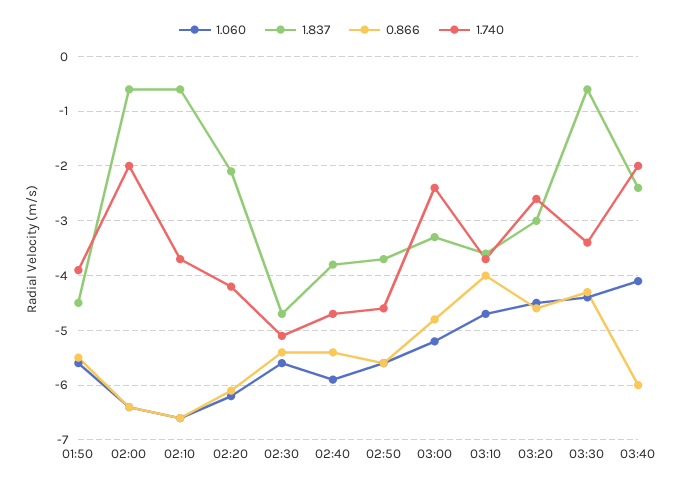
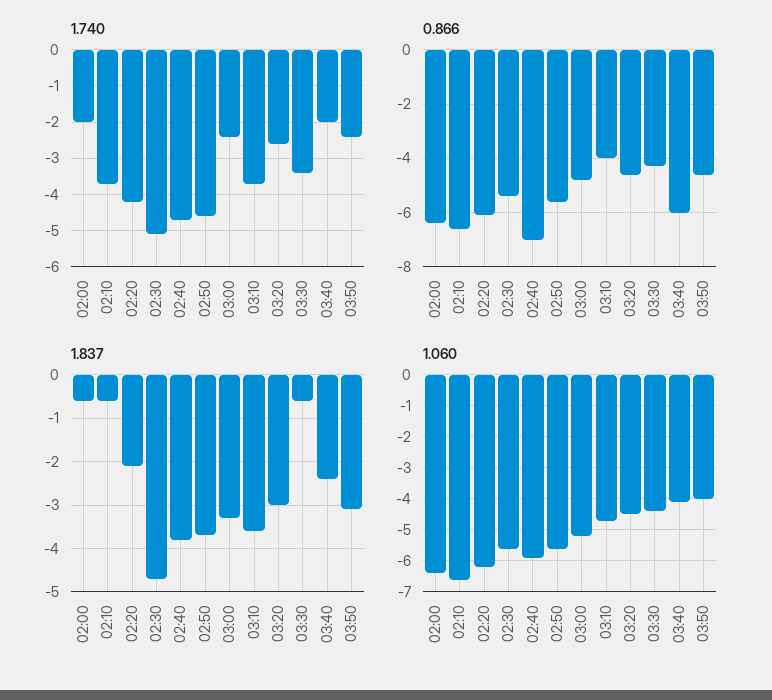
1.060, 01:50: -5.5 -> none
1.837, 01:50: -4.5 -> none
0.866, 01:50: -5.5 -> none
1.740, 01:50: -4 -> none
0.866, 02:40: -5.5 -> -7
1.740, 03:50: none -> -2.5
0.866, 03:50: none -> -4.5
1.837, 03:50: none -> -3
1.060, 03:50: none -> -4

